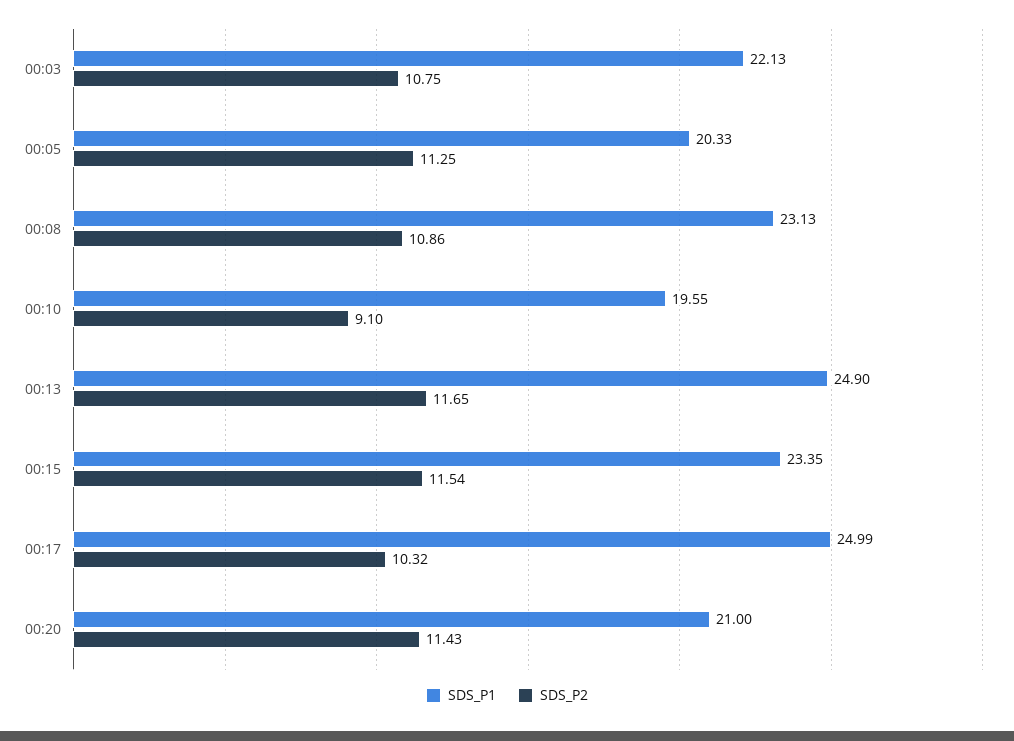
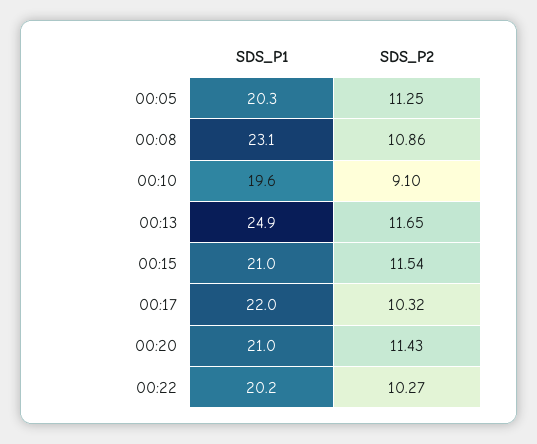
SDS_P1, 00:03: 22.13 -> none
SDS_P2, 00:03: 10.75 -> none
SDS_P1, 00:15: 23.35 -> 21
SDS_P1, 00:17: 24.99 -> 22
SDS_P1, 00:22: none -> 20.2
SDS_P2, 00:22: none -> 10.27

